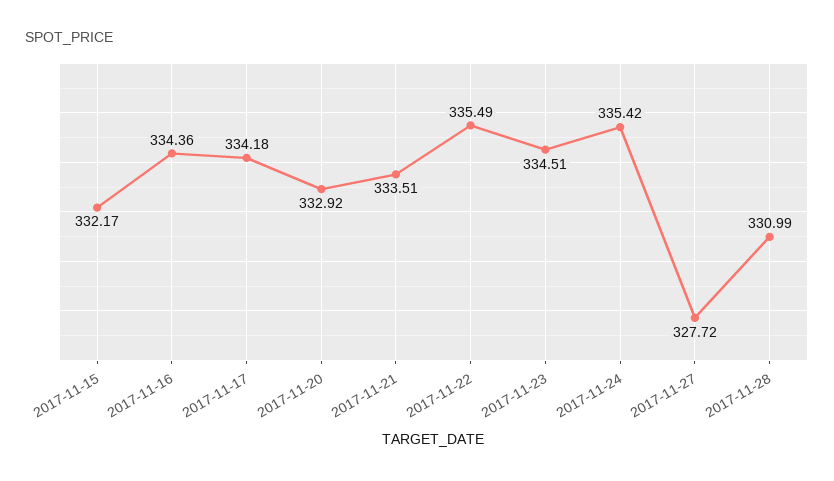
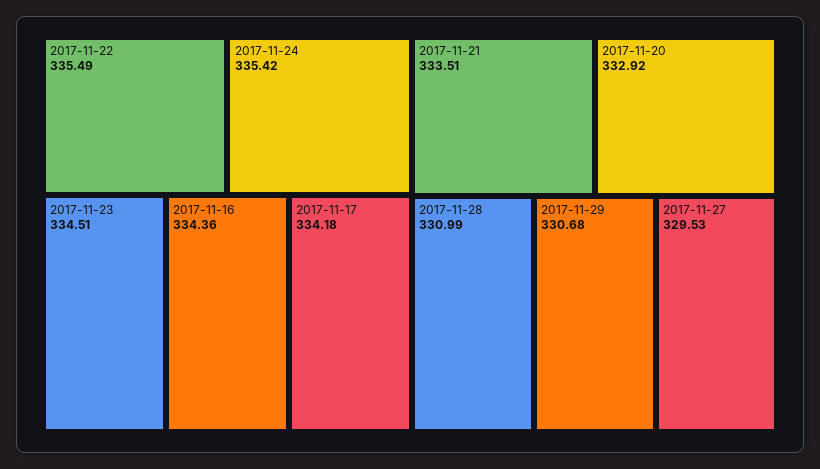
2017-11-15: 332.17 -> none
2017-11-27: 327.72 -> 329.53
2017-11-29: none -> 330.68

